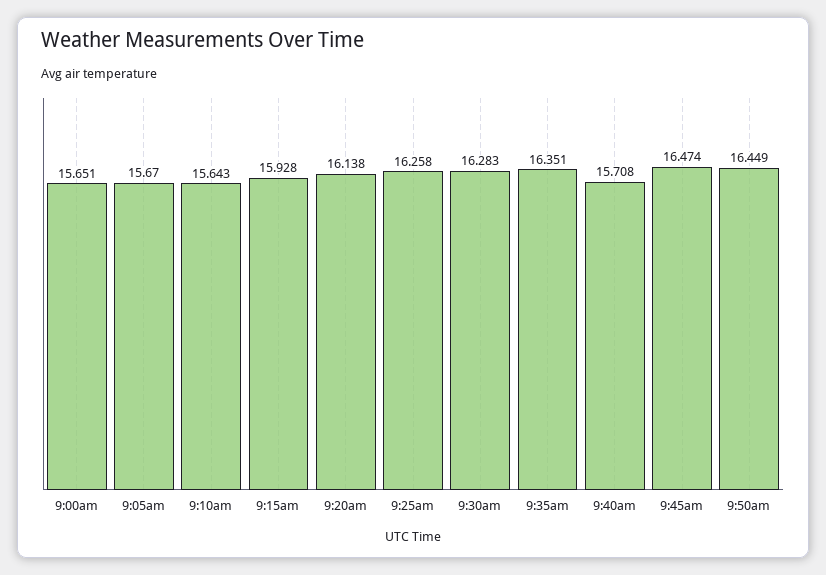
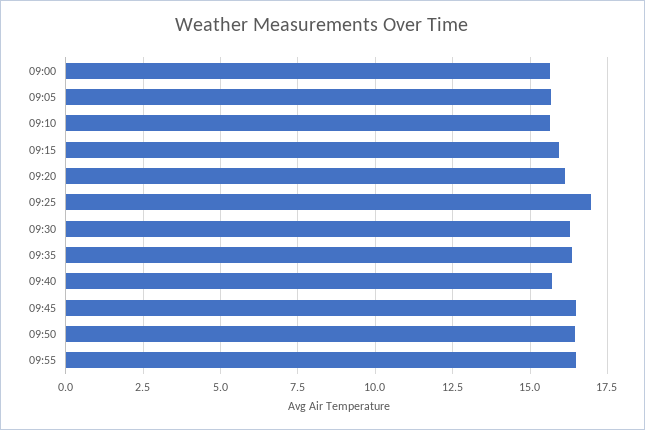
9:25am: 16.258 -> 17
09:55: none -> 16.5

